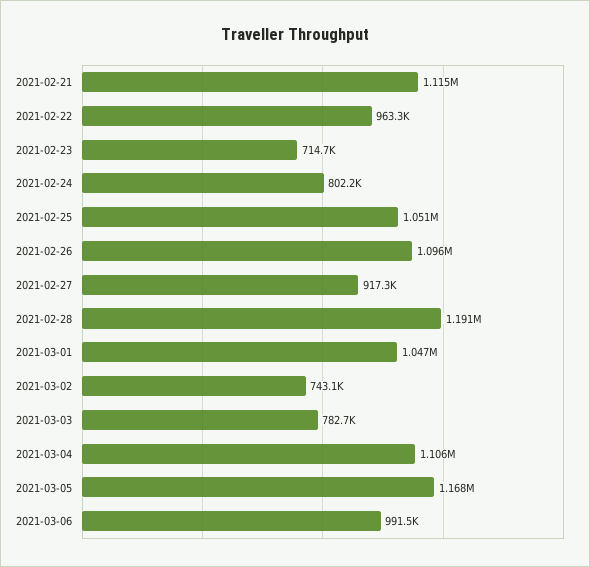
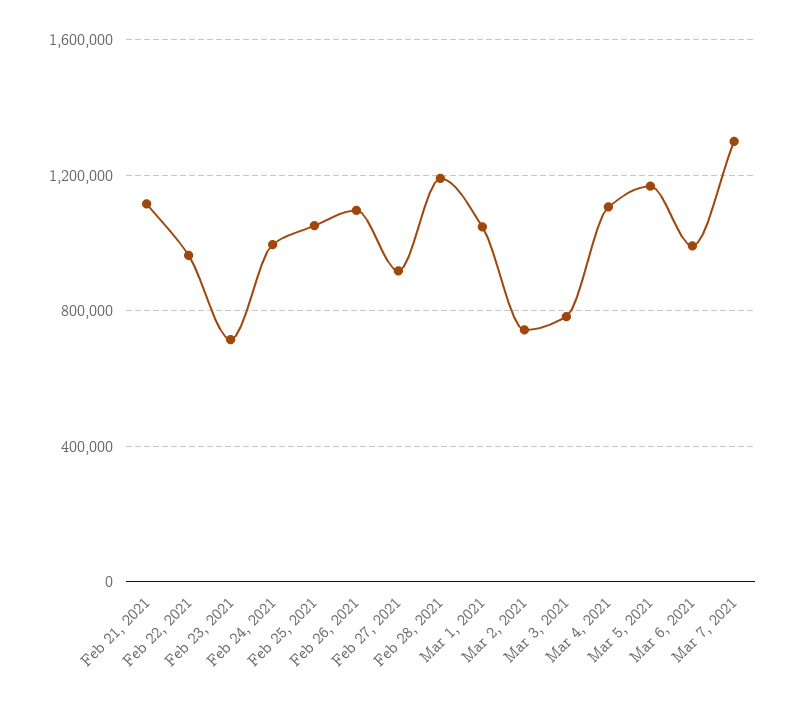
2021-02-24: 802200 -> 1000000
Mar 7, 2021: none -> 1300000

